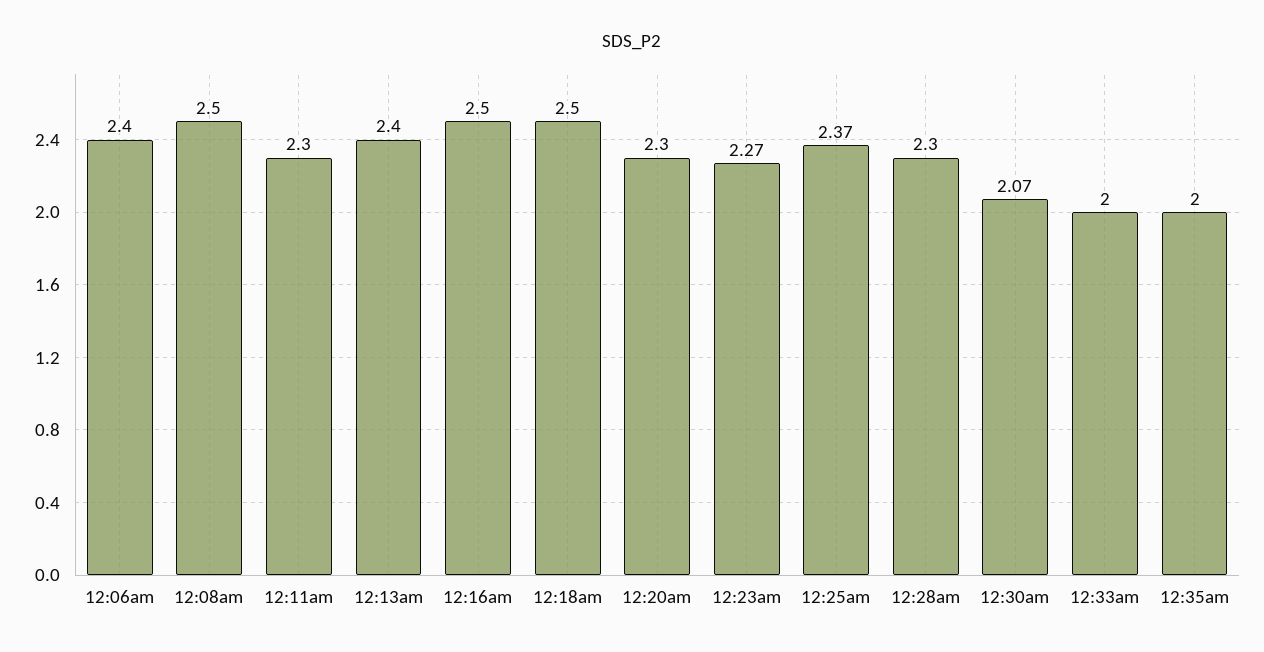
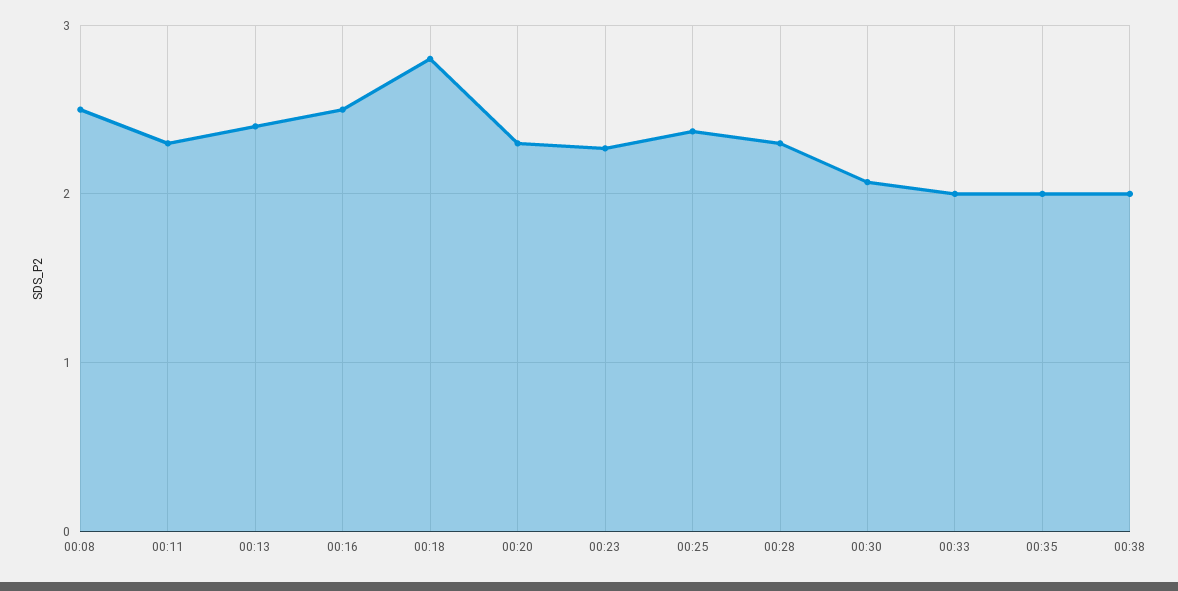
12:06am: 2.4 -> none
12:18am: 2.5 -> 2.8
00:38: none -> 2

